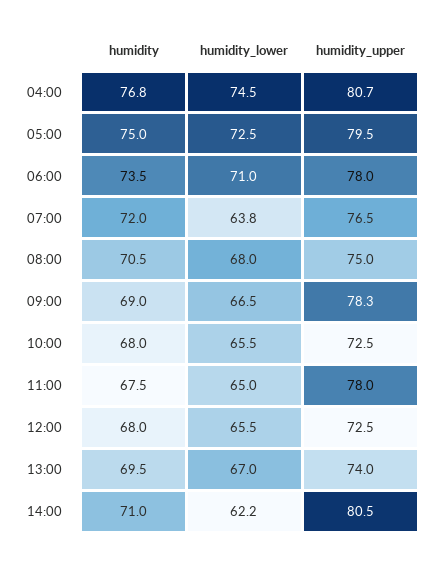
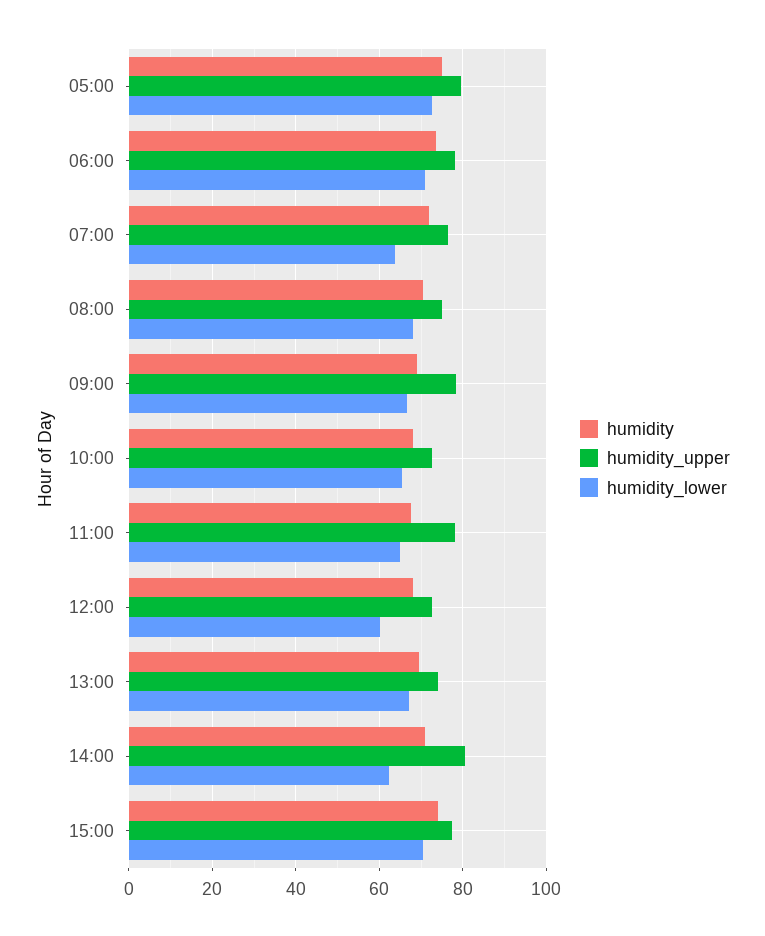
humidity, 04:00: 76.8 -> none
humidity_lower, 04:00: 74.5 -> none
humidity_upper, 04:00: 80.7 -> none
humidity_lower, 12:00: 65.5 -> 60
humidity, 15:00: none -> 74
humidity_upper, 15:00: none -> 78
humidity_lower, 15:00: none -> 70

